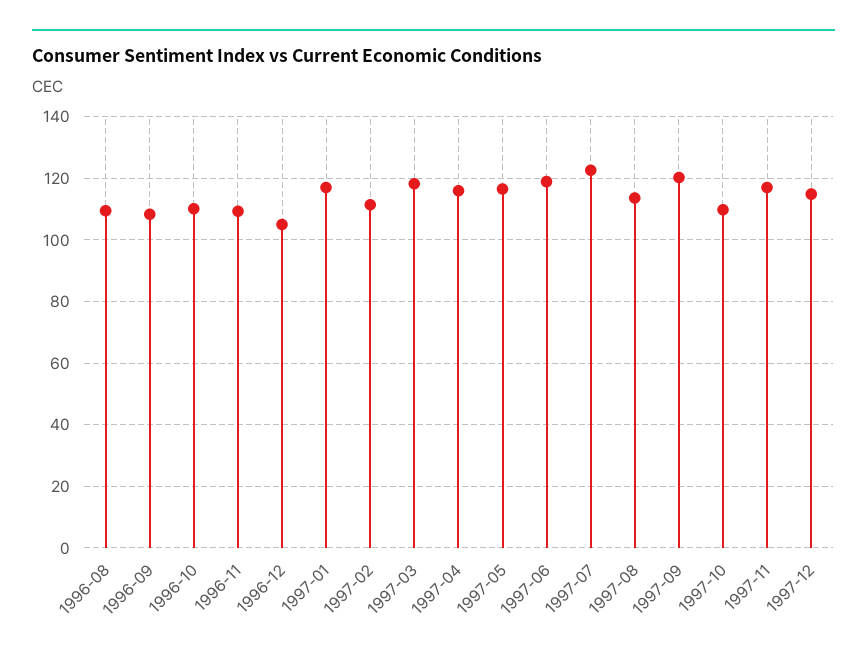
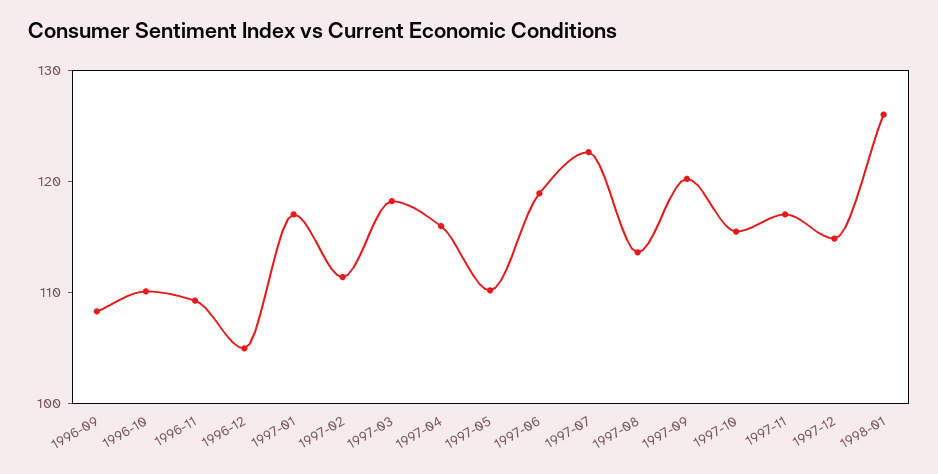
1996-08: 110 -> none
1997-05: 116 -> 110
1997-10: 110 -> 116
1998-01: none -> 126

